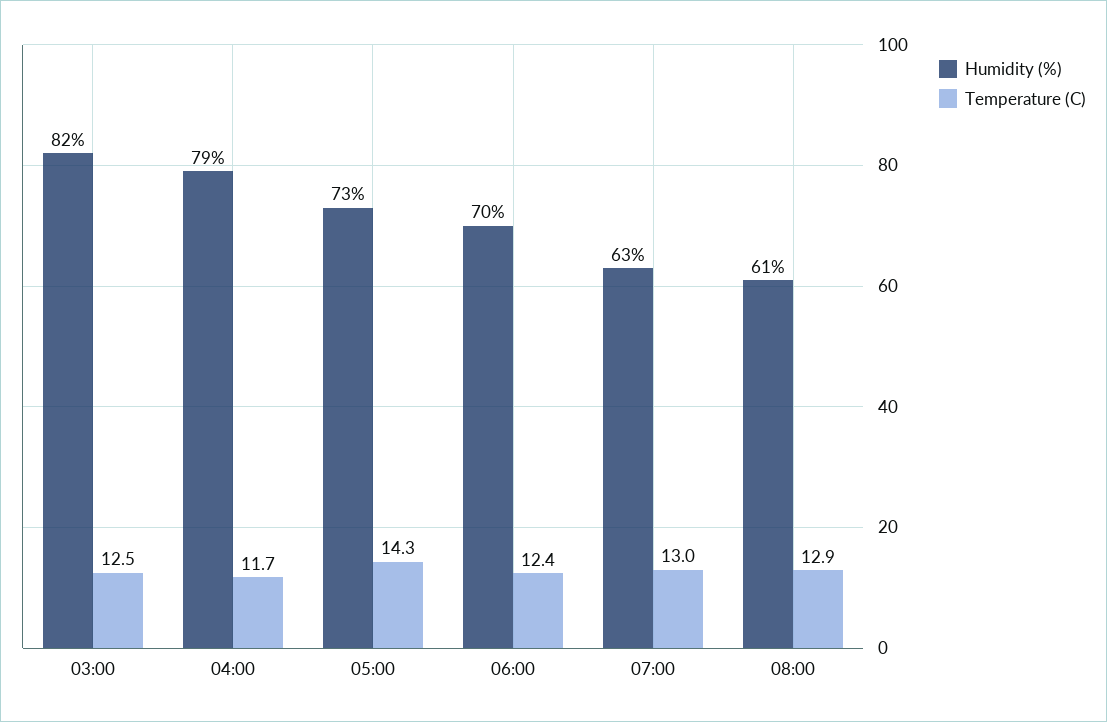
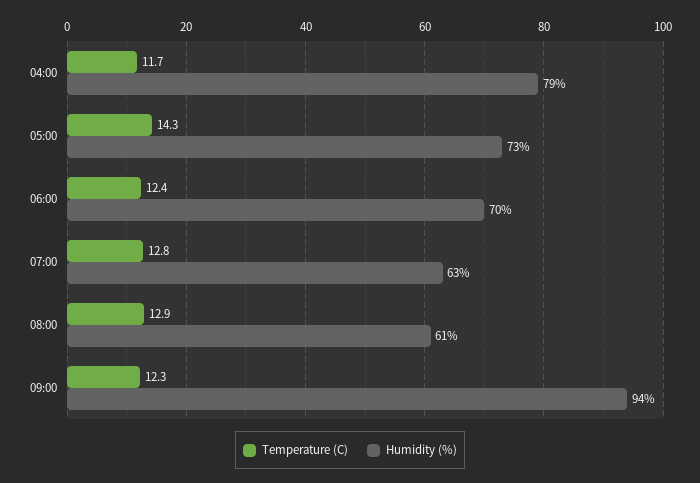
Humidity (%), 03:00: 82 -> none
Temperature (C), 03:00: 12.5 -> none
Temperature (C), 07:00: 13 -> 12.8
Temperature (C), 09:00: none -> 12.3
Humidity (%), 09:00: none -> 94

